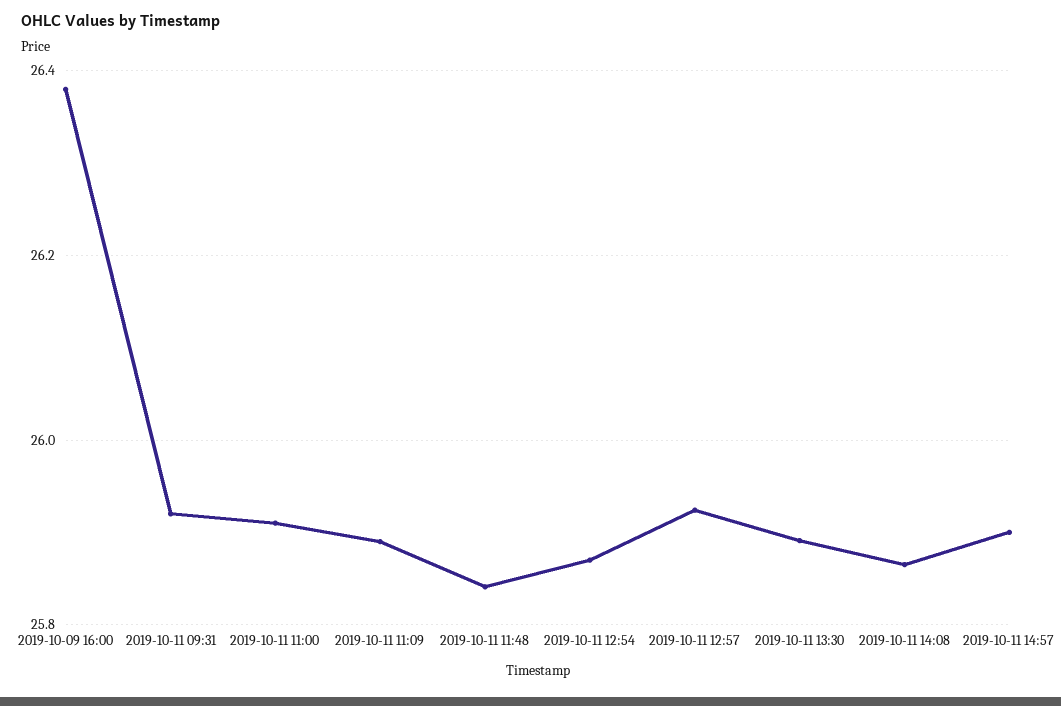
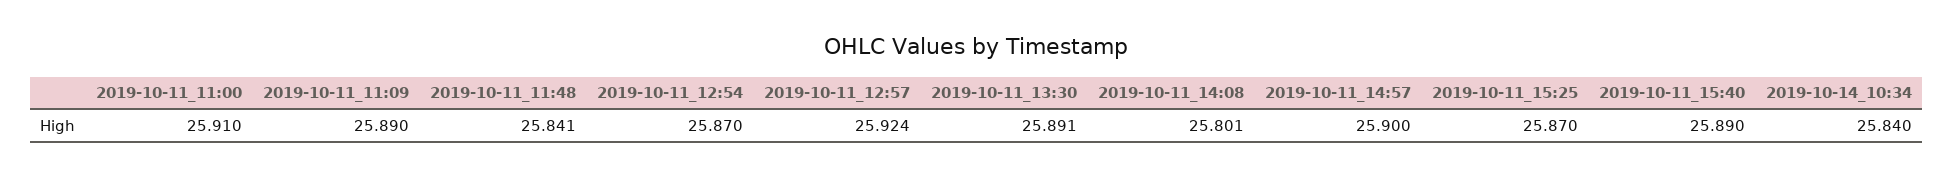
2019-10-09 16:00: 26.38 -> none
2019-10-11 09:31: 25.92 -> none
2019-10-11 14:08: 25.86 -> 25.801
2019-10-11_15:25: none -> 25.87
2019-10-11_15:40: none -> 25.89
2019-10-14_10:34: none -> 25.84

